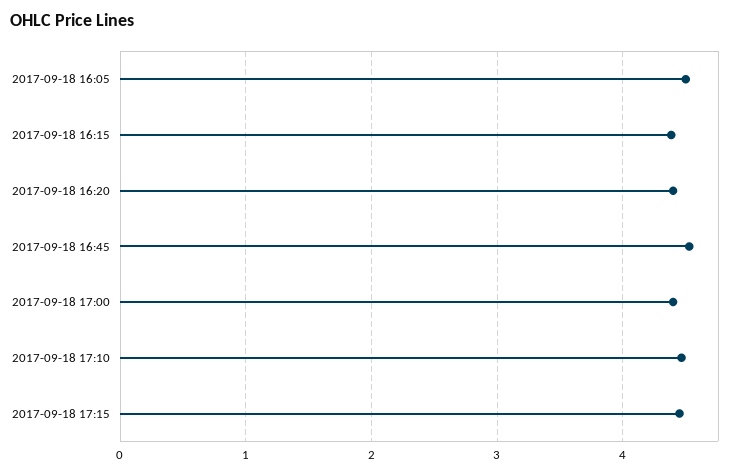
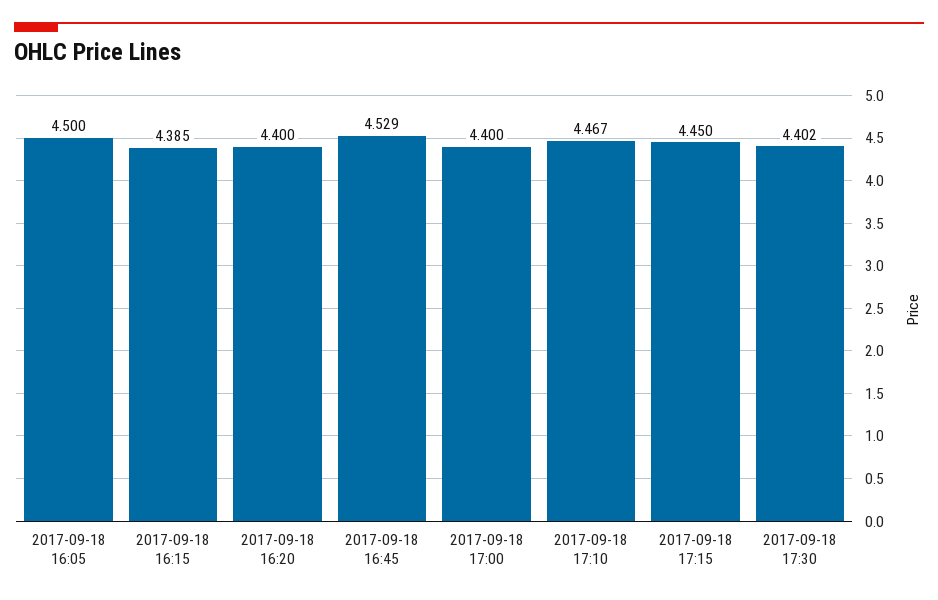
2017-09-18 17:30: none -> 4.402

